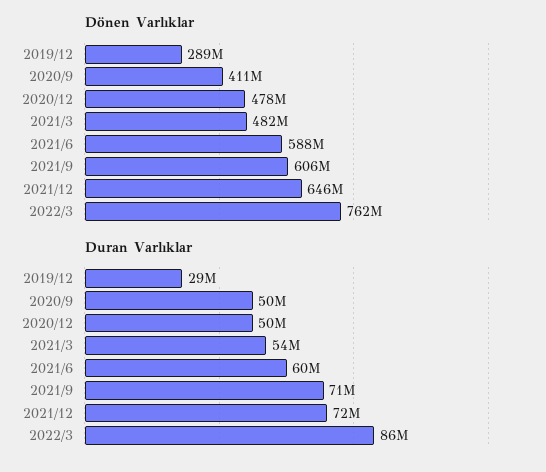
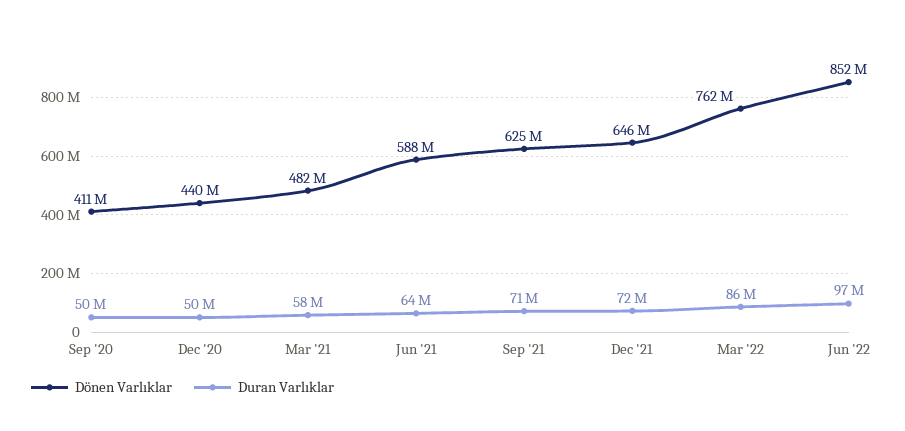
Dönen Varlıklar, 2019/12: 289000000 -> none
Dönen Varlıklar, 2020/12: 478000000 -> 440000000
Dönen Varlıklar, 2021/9: 606000000 -> 625000000
Duran Varlıklar, 2019/12: 29000000 -> none
Duran Varlıklar, 2021/3: 54000000 -> 58000000
Duran Varlıklar, 2021/6: 60000000 -> 64000000
Dönen Varlıklar, Jun '22: none -> 852000000
Duran Varlıklar, Jun '22: none -> 97000000

